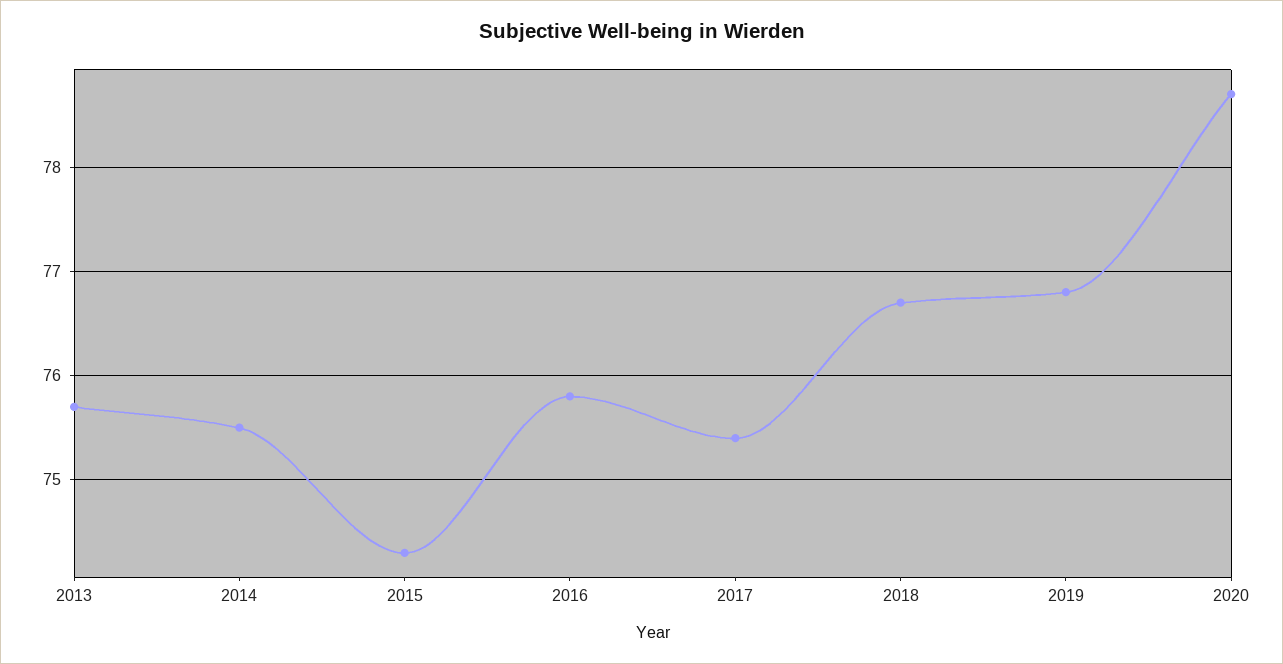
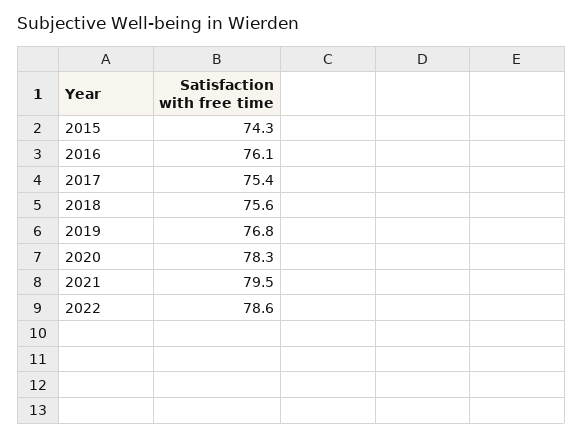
2013: 75.7 -> none
2014: 75.5 -> none
2016: 75.8 -> 76.1
2018: 76.7 -> 75.6
2020: 78.7 -> 78.3
2021: none -> 79.5
2022: none -> 78.6

